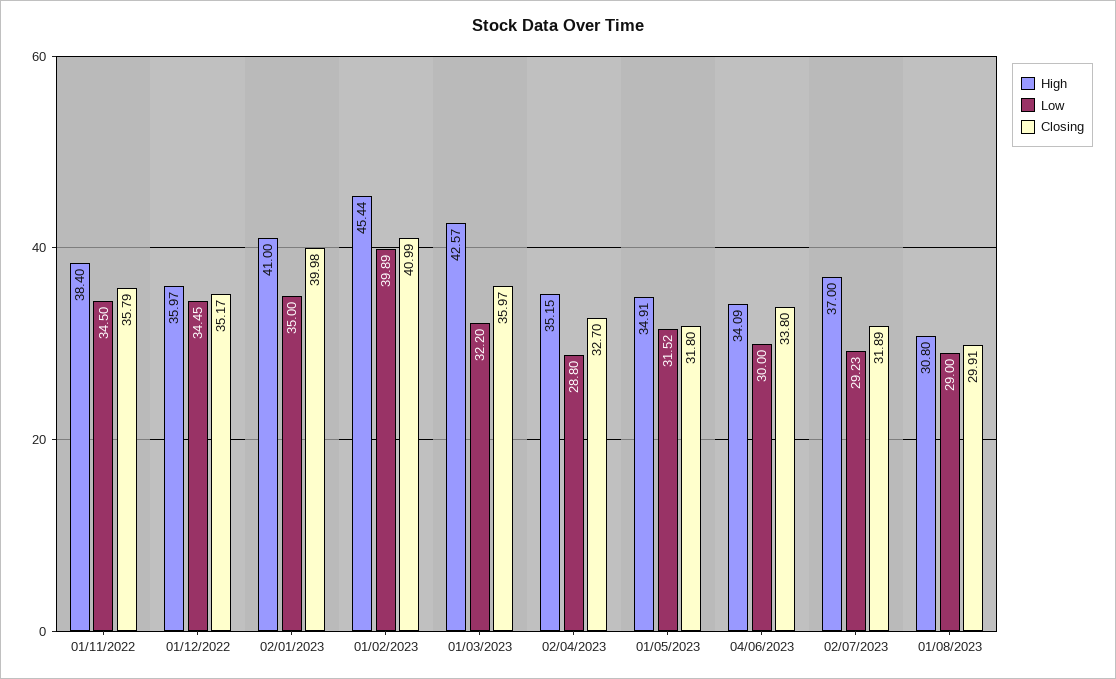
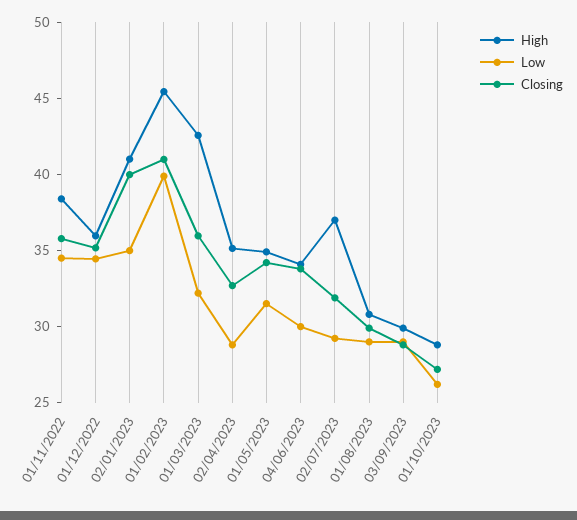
Closing, 01/05/2023: 31.8 -> 34
High, 03/09/2023: none -> 30
Low, 03/09/2023: none -> 29
Closing, 03/09/2023: none -> 29
High, 01/10/2023: none -> 29
Low, 01/10/2023: none -> 26
Closing, 01/10/2023: none -> 27

